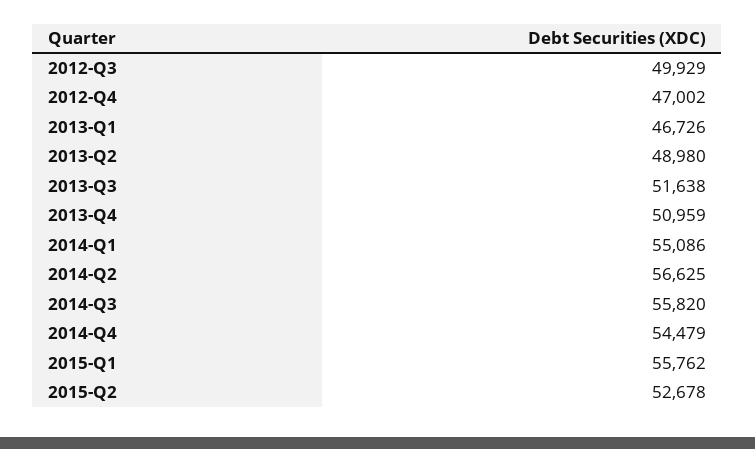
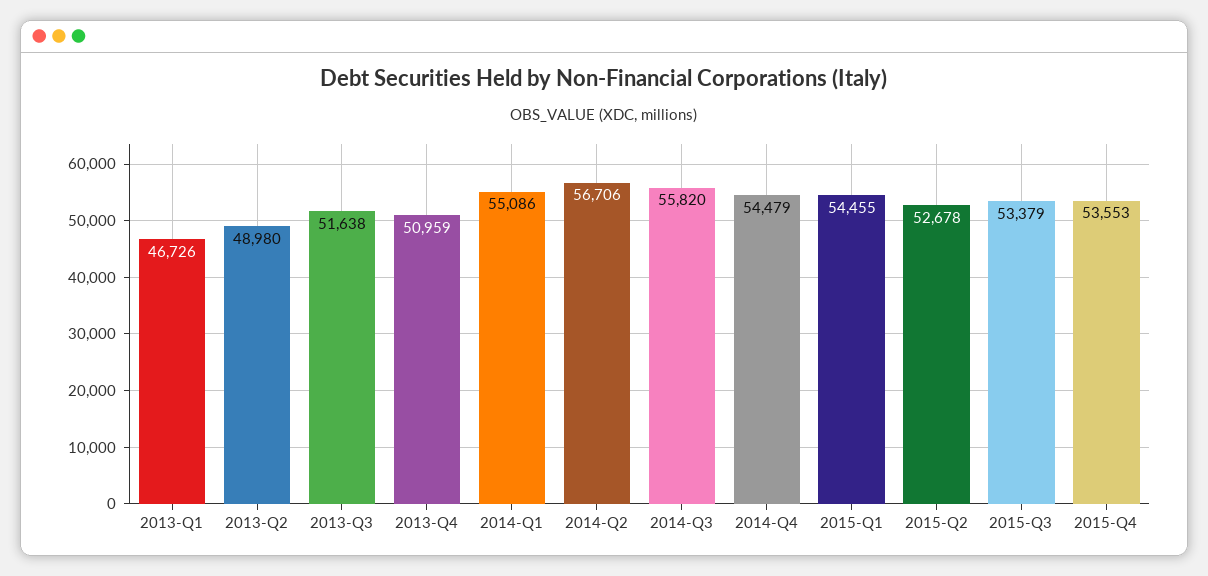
2012-Q3: 49929 -> none
2012-Q4: 47002 -> none
2014-Q2: 56625 -> 56706
2015-Q1: 55762 -> 54455
2015-Q3: none -> 53379
2015-Q4: none -> 53553

